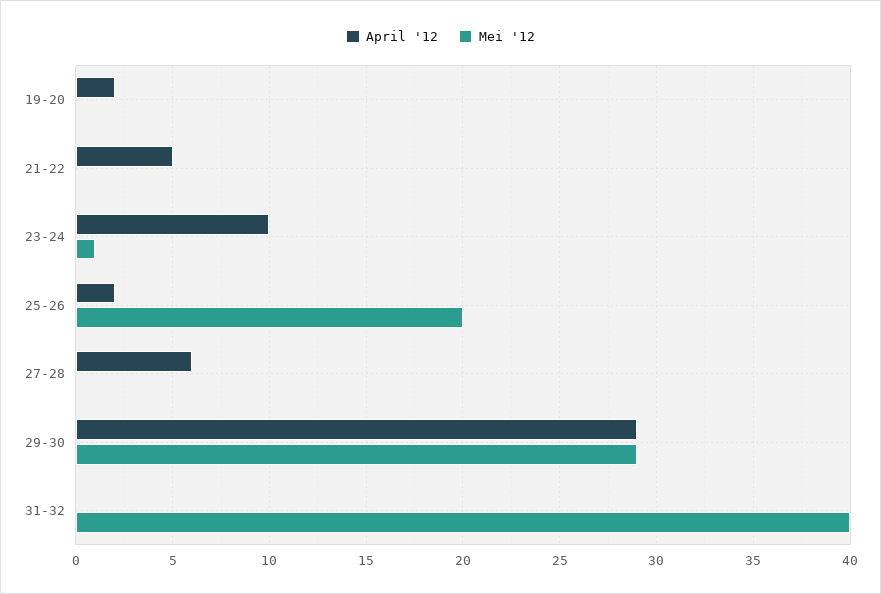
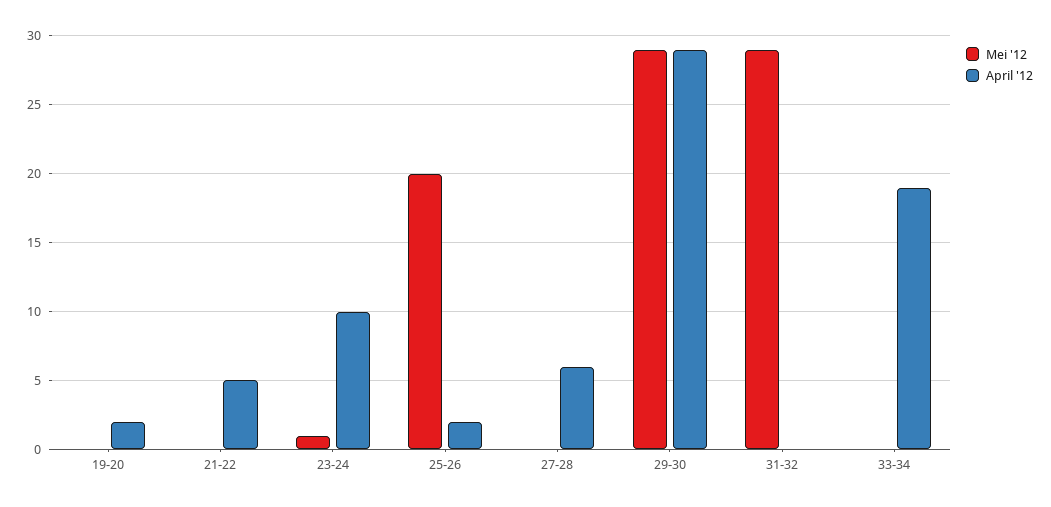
Mei '12, 31-32: 40 -> 29
Mei '12, 33-34: none -> 0
April '12, 33-34: none -> 19

